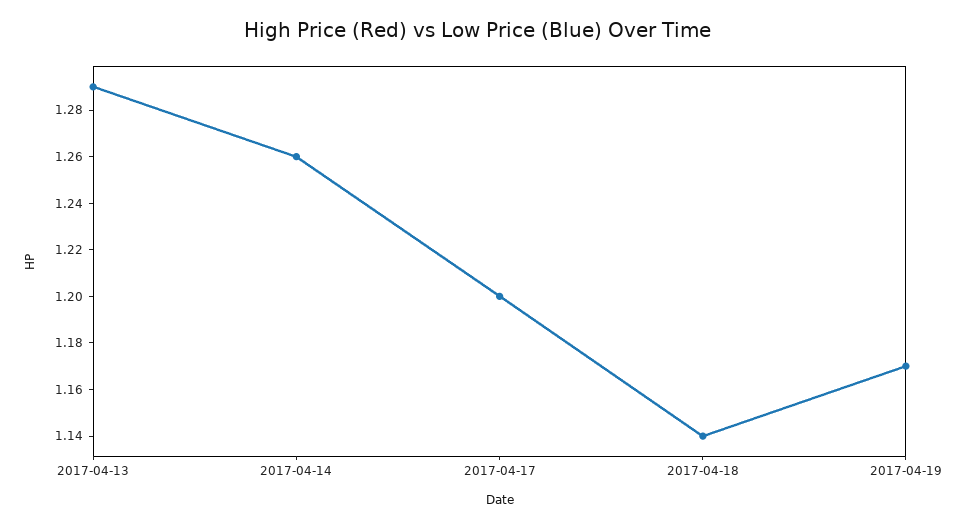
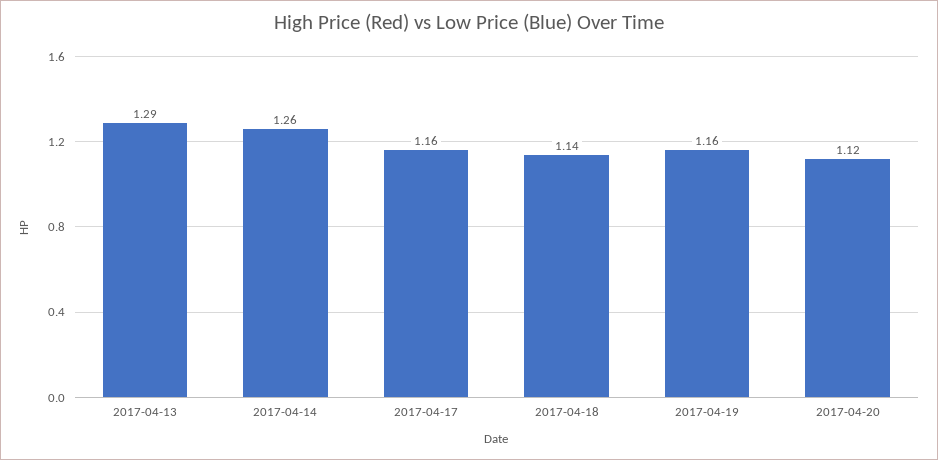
2017-04-17: 1.2 -> 1.16
2017-04-19: 1.17 -> 1.16
2017-04-20: none -> 1.12

